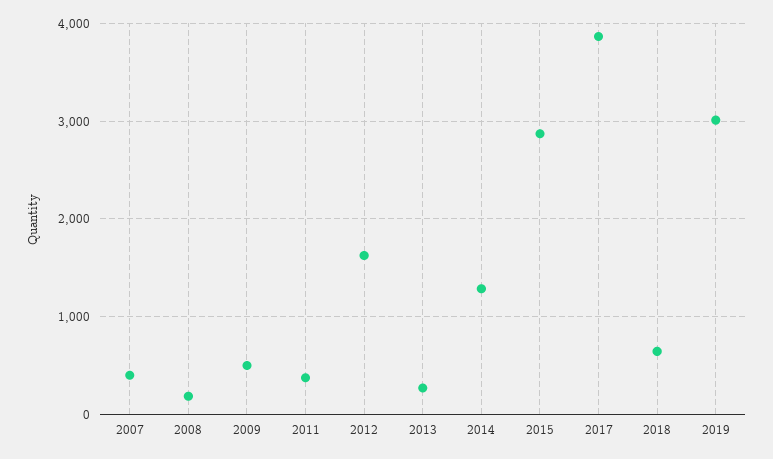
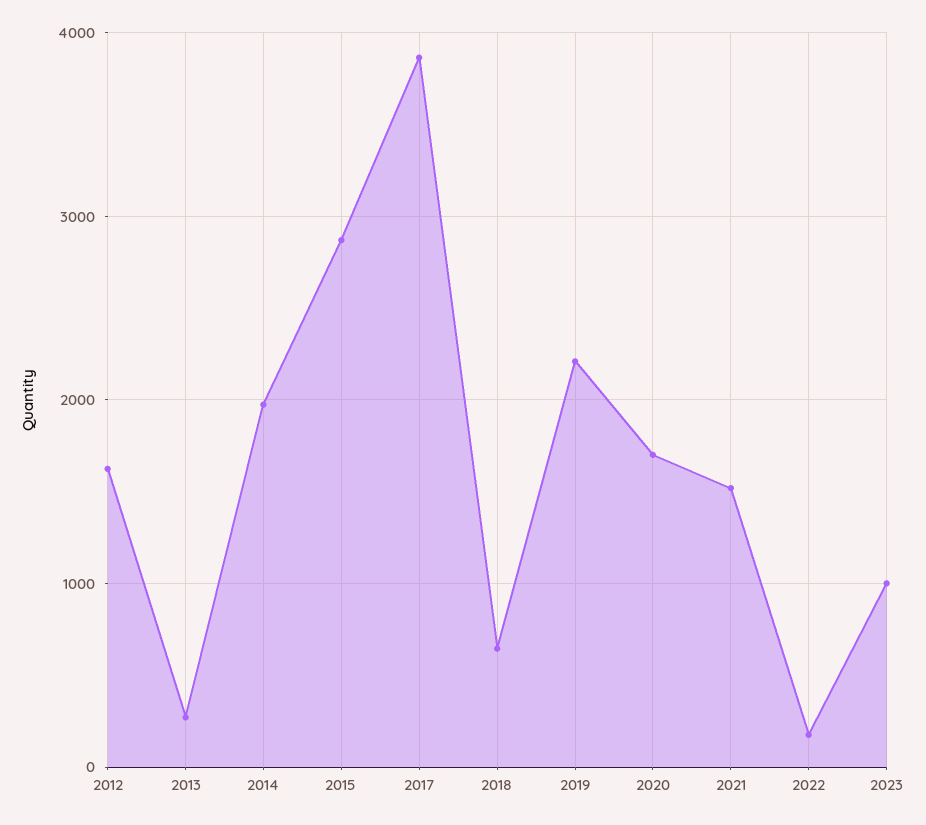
2007: 400 -> none
2008: 200 -> none
2009: 500 -> none
2011: 400 -> none
2014: 1300 -> 2000
2019: 3000 -> 2200
2020: none -> 1700
2021: none -> 1500
2022: none -> 200
2023: none -> 1000

